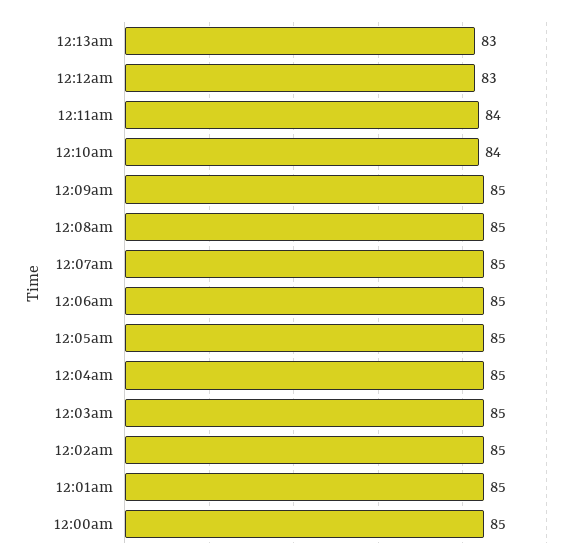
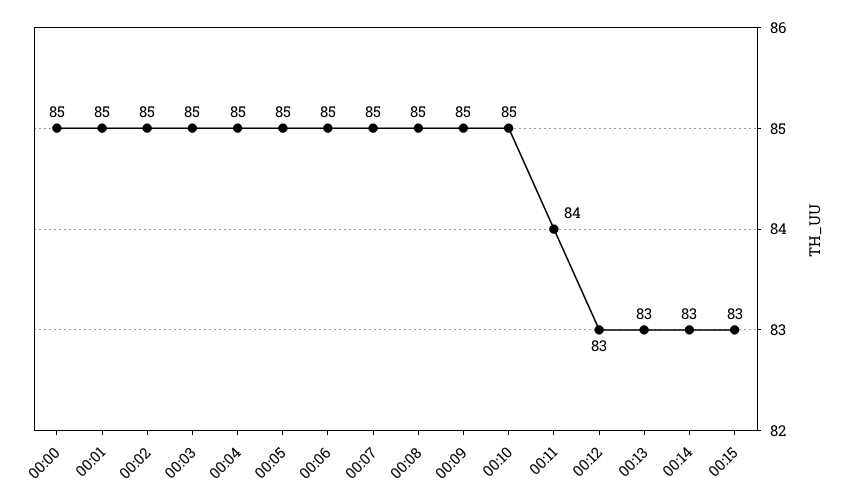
12:10am: 84 -> 85
00:14: none -> 83
00:15: none -> 83

